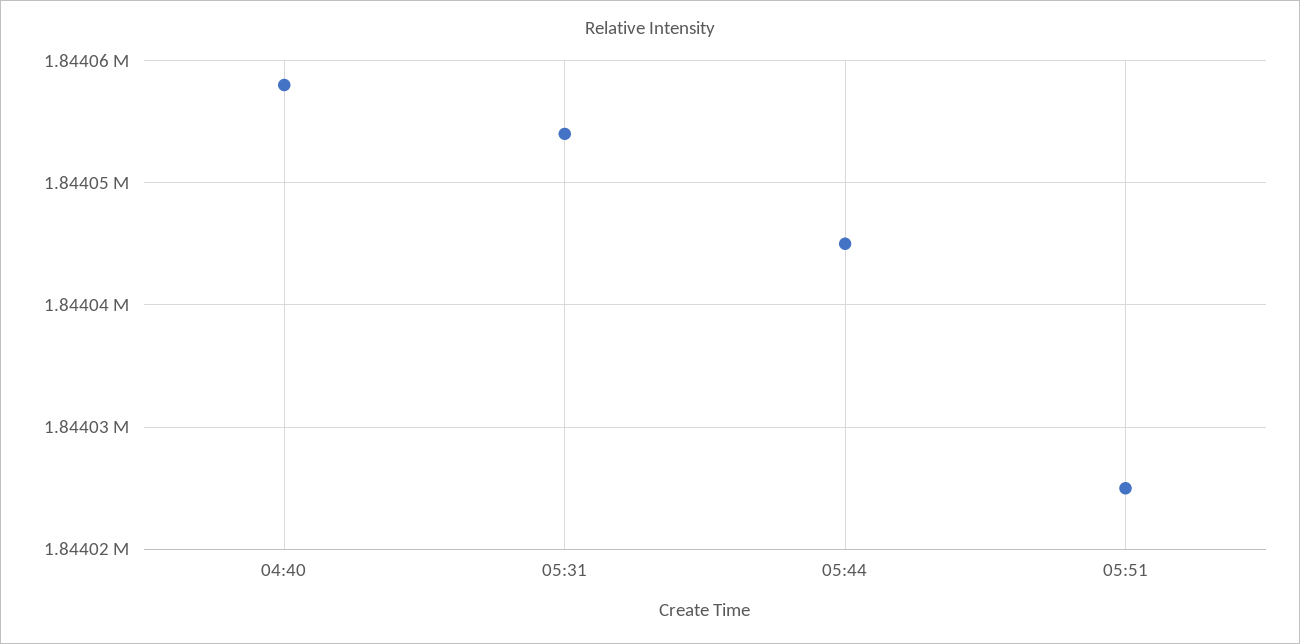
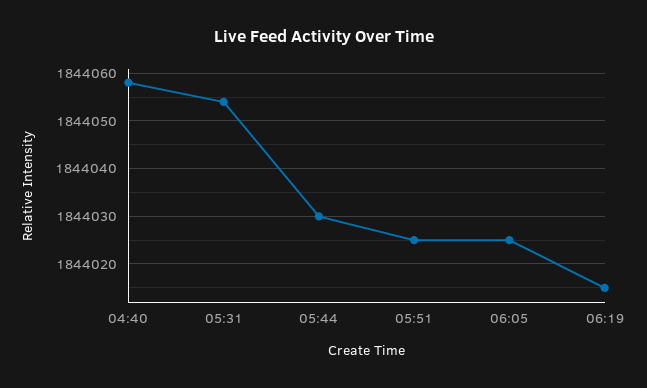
05:44: 1844045 -> 1844030
06:05: none -> 1844025
06:19: none -> 1844015

